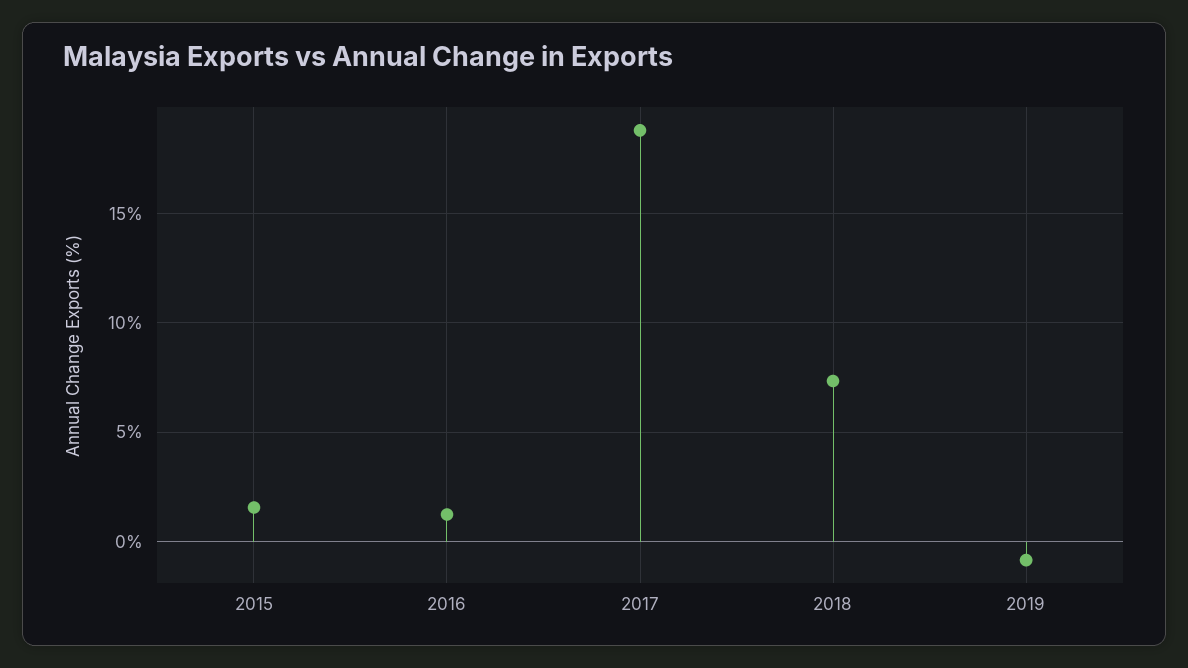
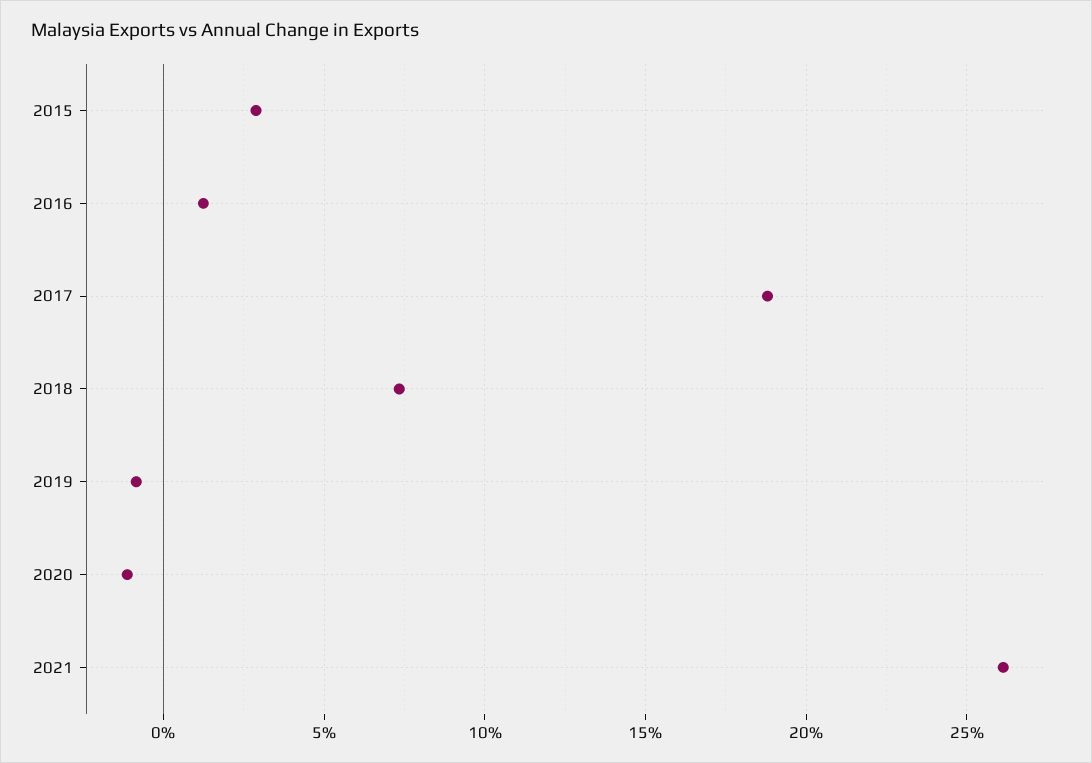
2015: 1.5 -> 3
2020: none -> -1
2021: none -> 26

